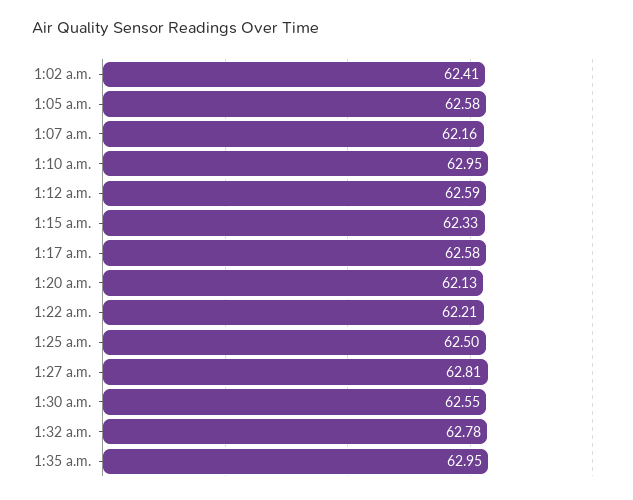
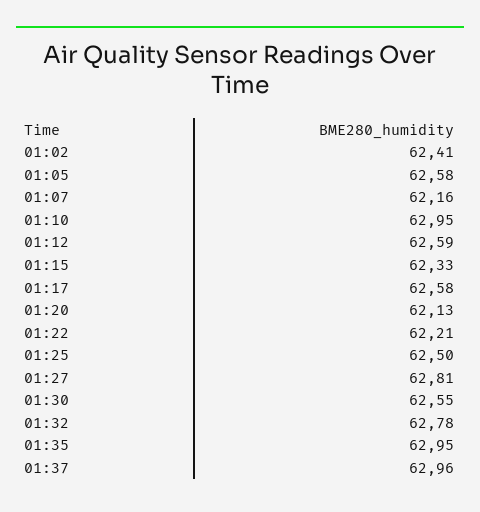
01:37: none -> 62.96

